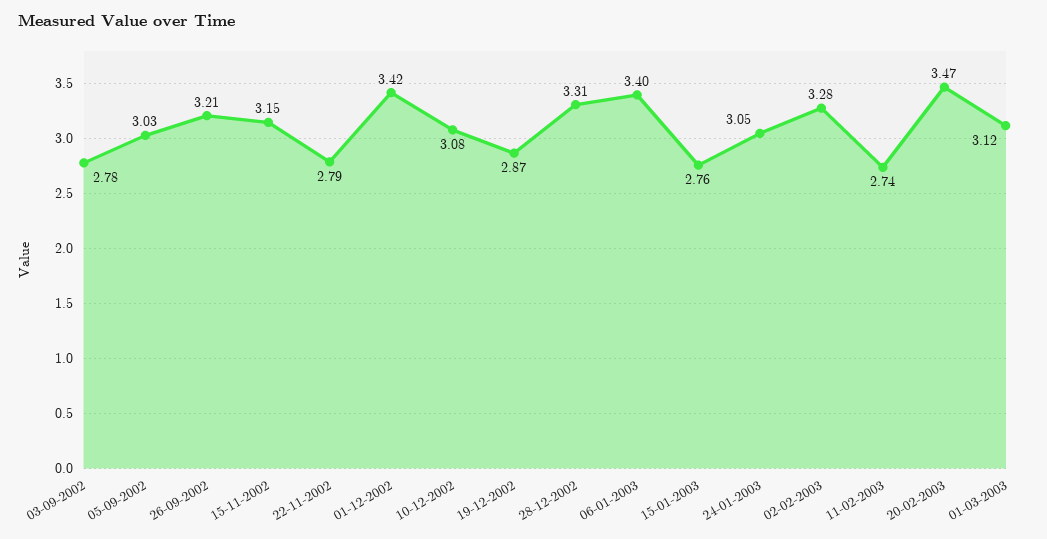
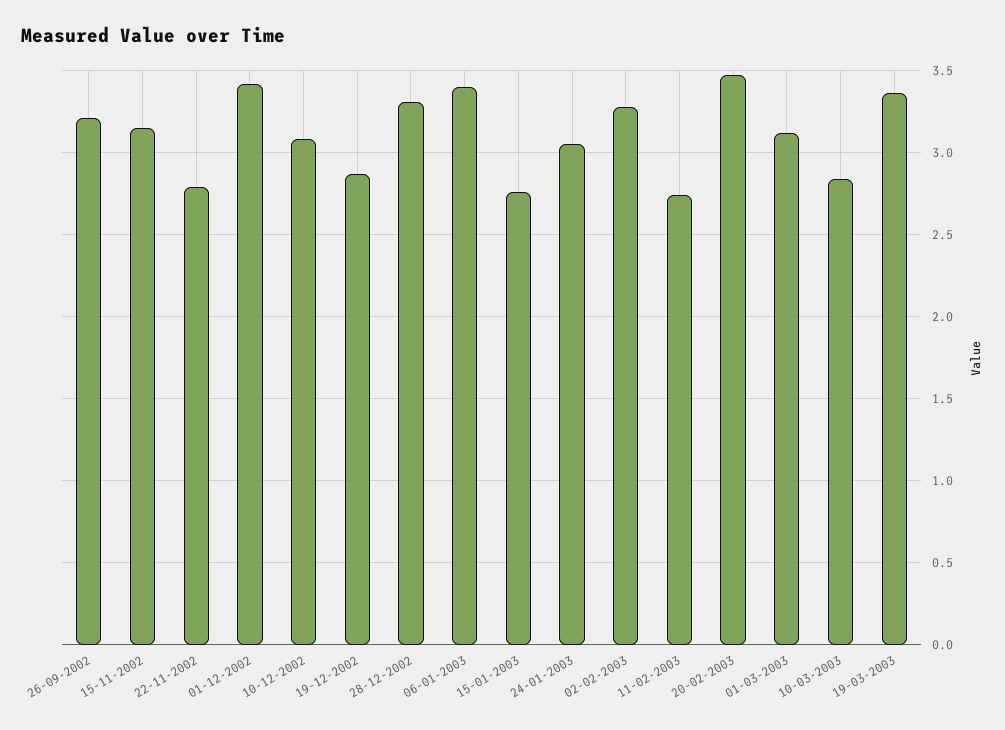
03-09-2002: 2.78 -> none
05-09-2002: 3.03 -> none
10-03-2003: none -> 2.85
19-03-2003: none -> 3.35

